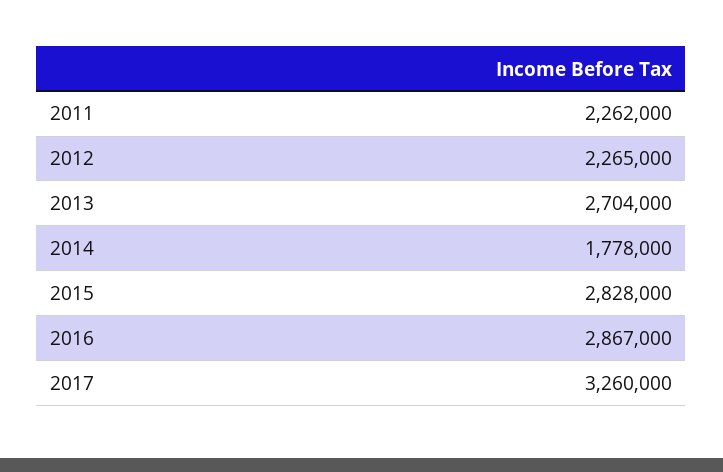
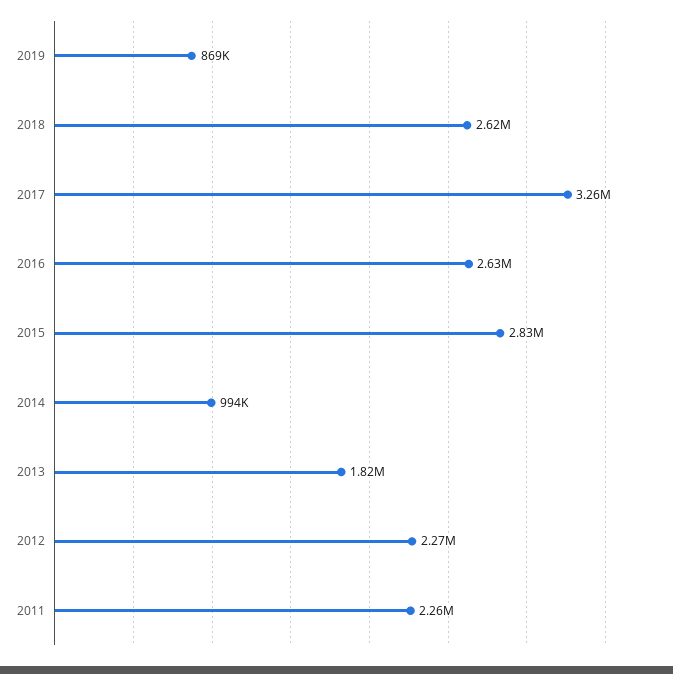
2013: 2704000 -> 1820000
2014: 1778000 -> 994000
2016: 2867000 -> 2630000
2019: none -> 869000
2018: none -> 2620000

